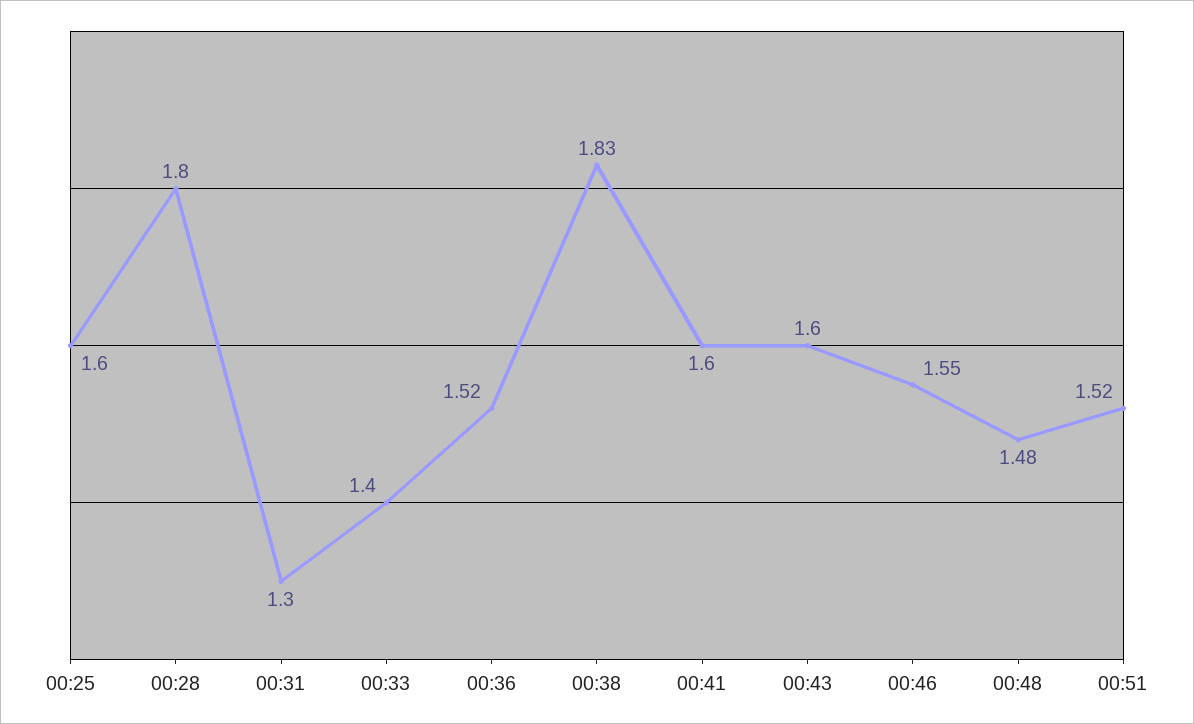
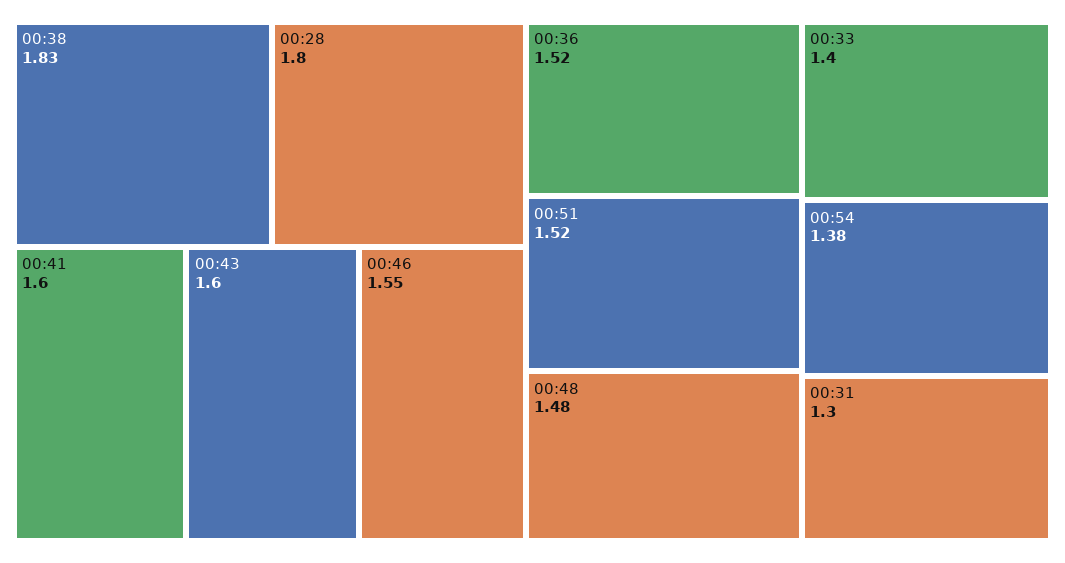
00:25: 1.6 -> none
00:54: none -> 1.38

